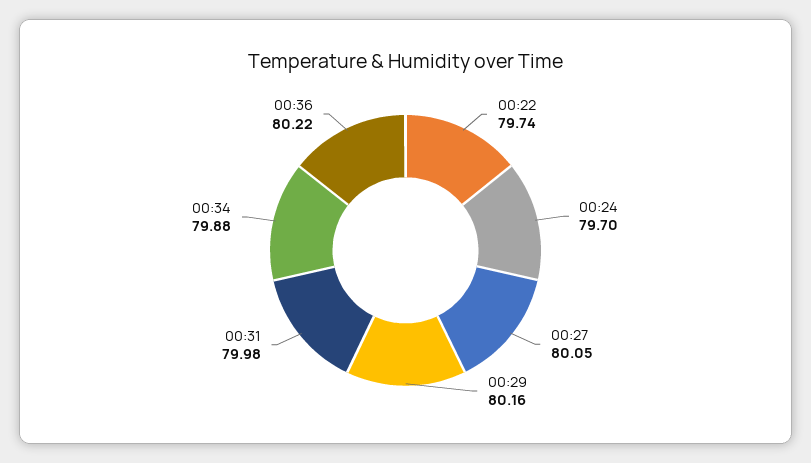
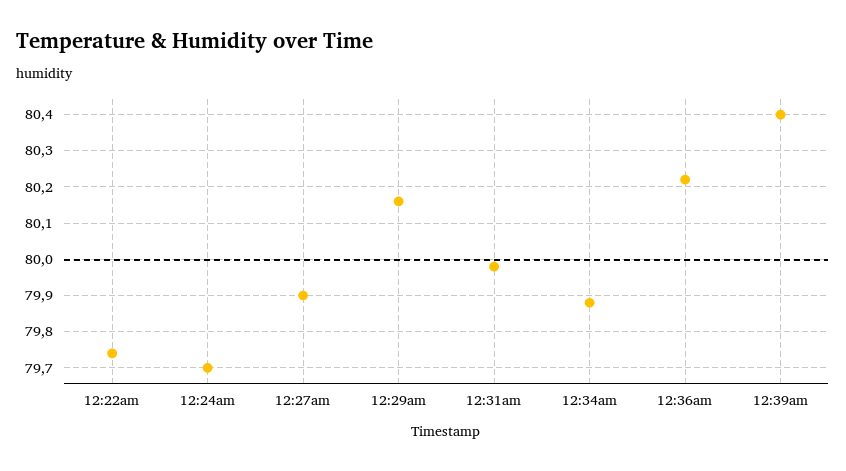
00:27: 80.05 -> 79.9
12:39am: none -> 80.4

